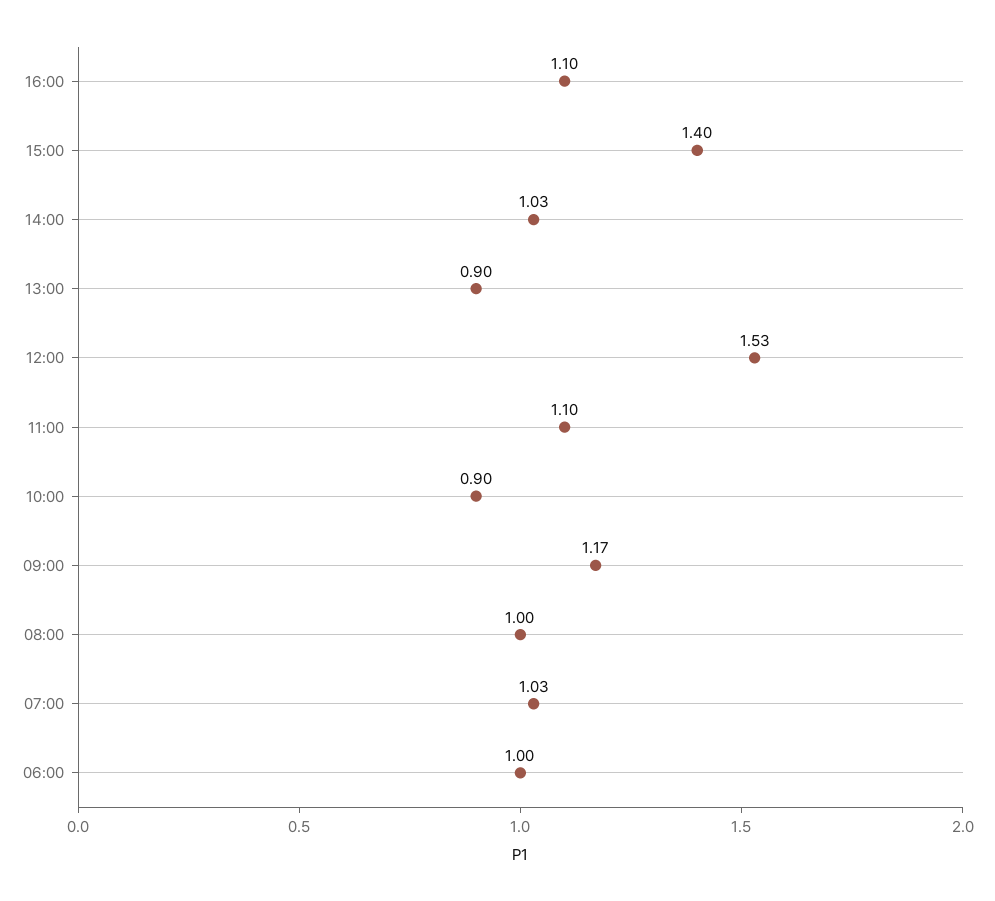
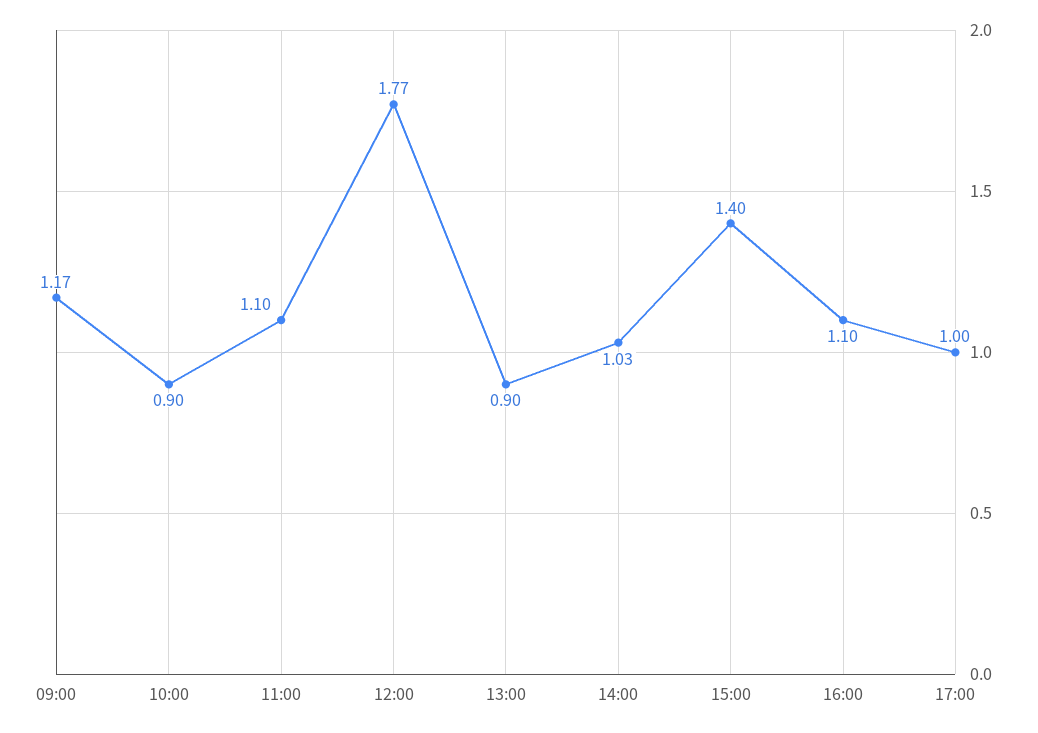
12:00: 1.53 -> 1.77
08:00: 1 -> none
07:00: 1.03 -> none
06:00: 1 -> none
17:00: none -> 1

